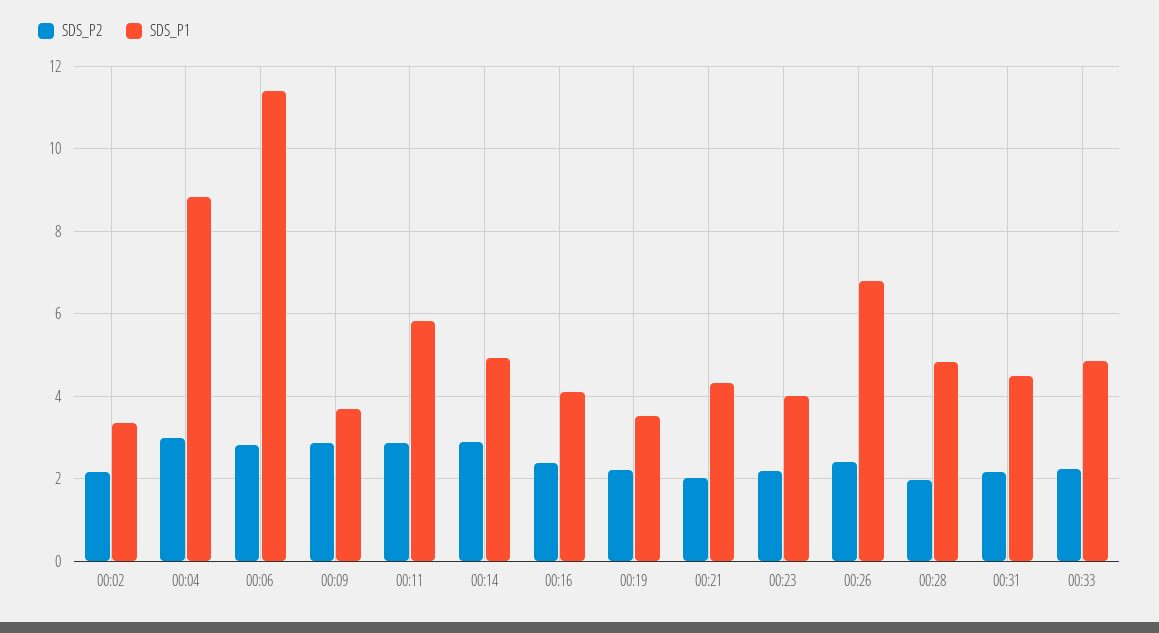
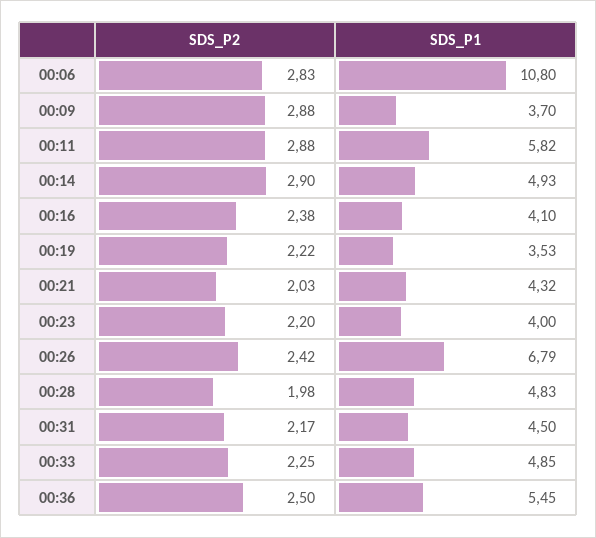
SDS_P2, 00:02: 2.2 -> none
SDS_P1, 00:02: 3.4 -> none
SDS_P2, 00:04: 3 -> none
SDS_P1, 00:04: 8.8 -> none
SDS_P1, 00:06: 11.4 -> 10.8
SDS_P2, 00:36: none -> 2.5
SDS_P1, 00:36: none -> 5.45

